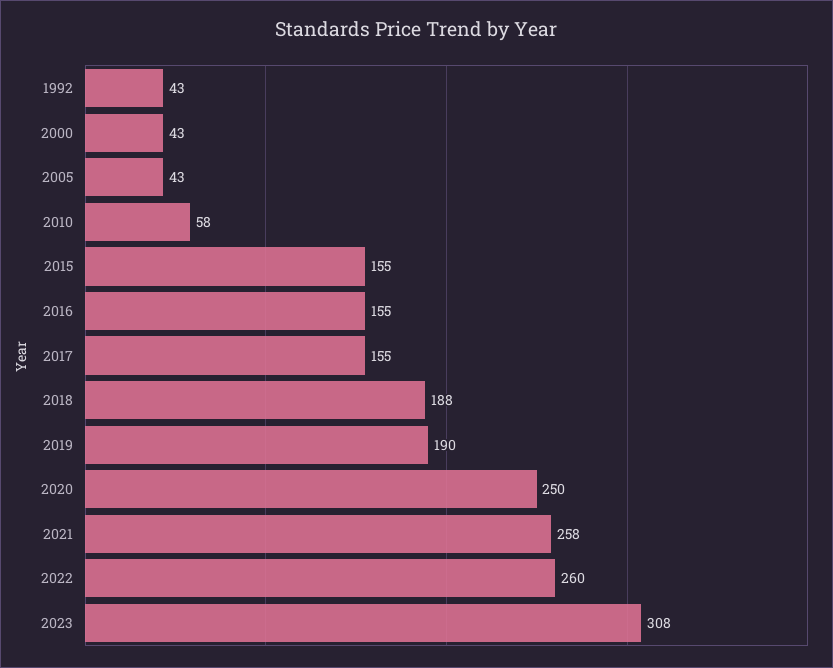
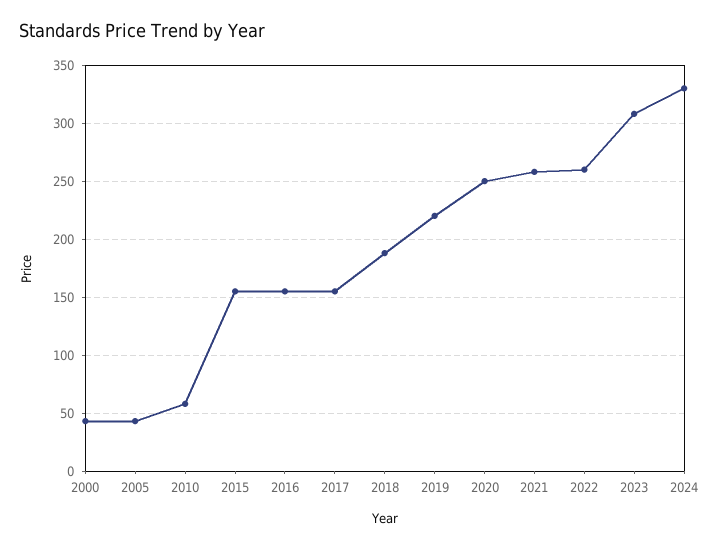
1992: 43 -> none
2019: 190 -> 220
2024: none -> 330

